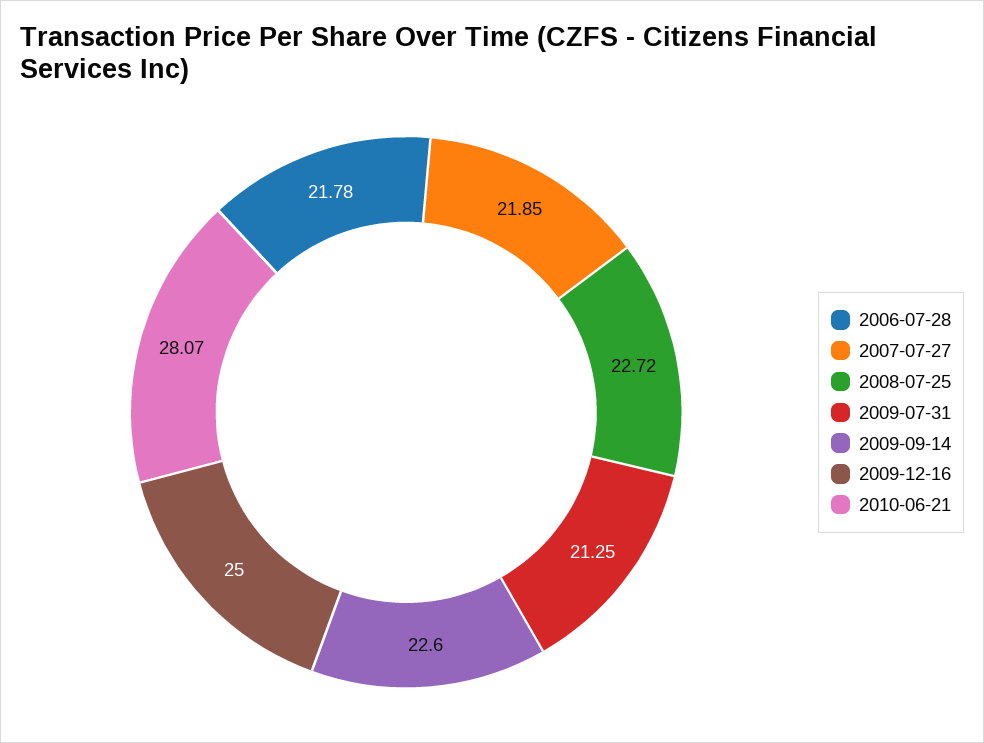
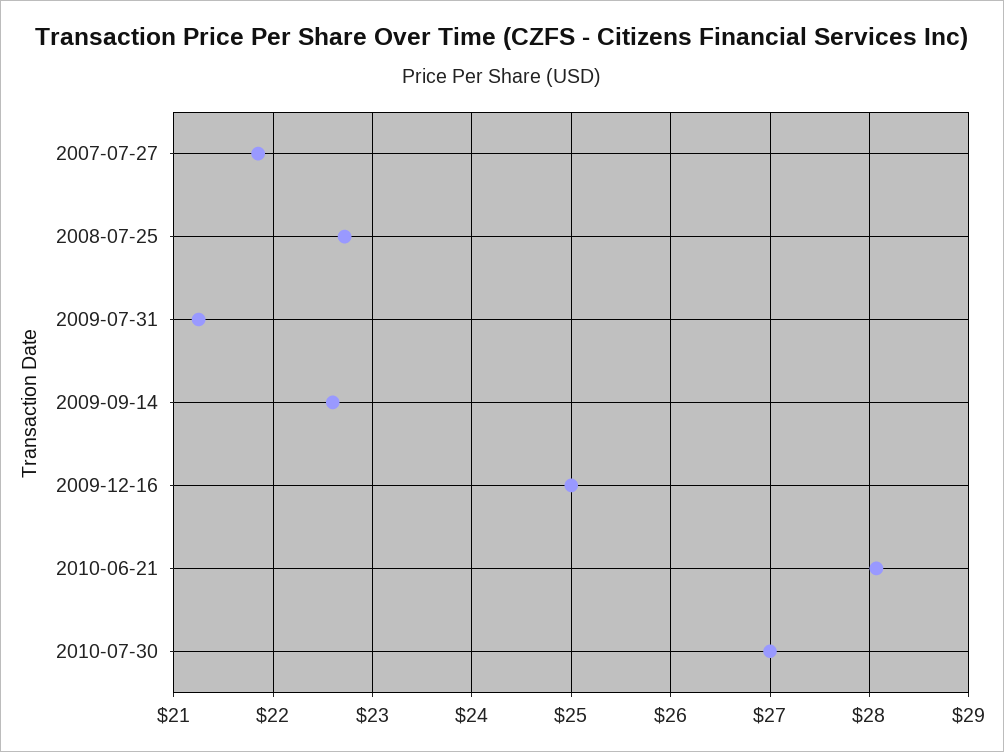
2006-07-28: 21.78 -> none
2010-07-30: none -> 27

